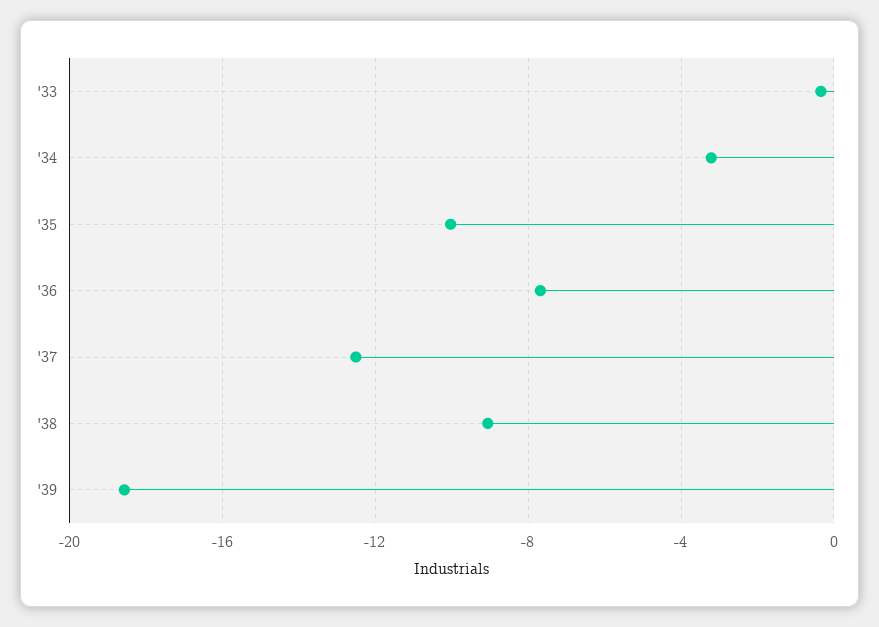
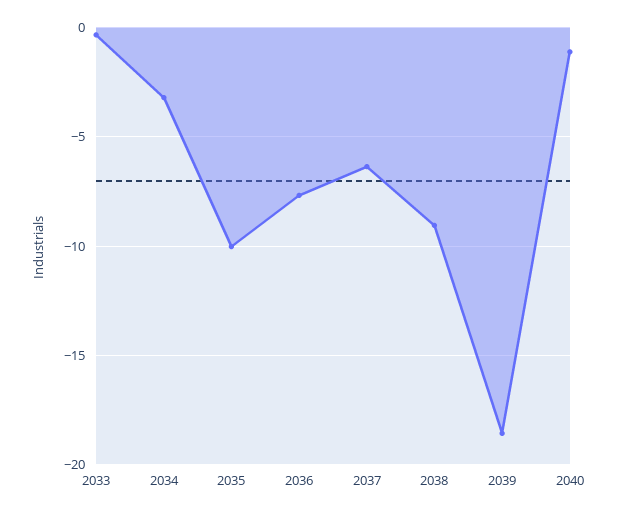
'37: -12.5 -> -6.5
2040: none -> -1

